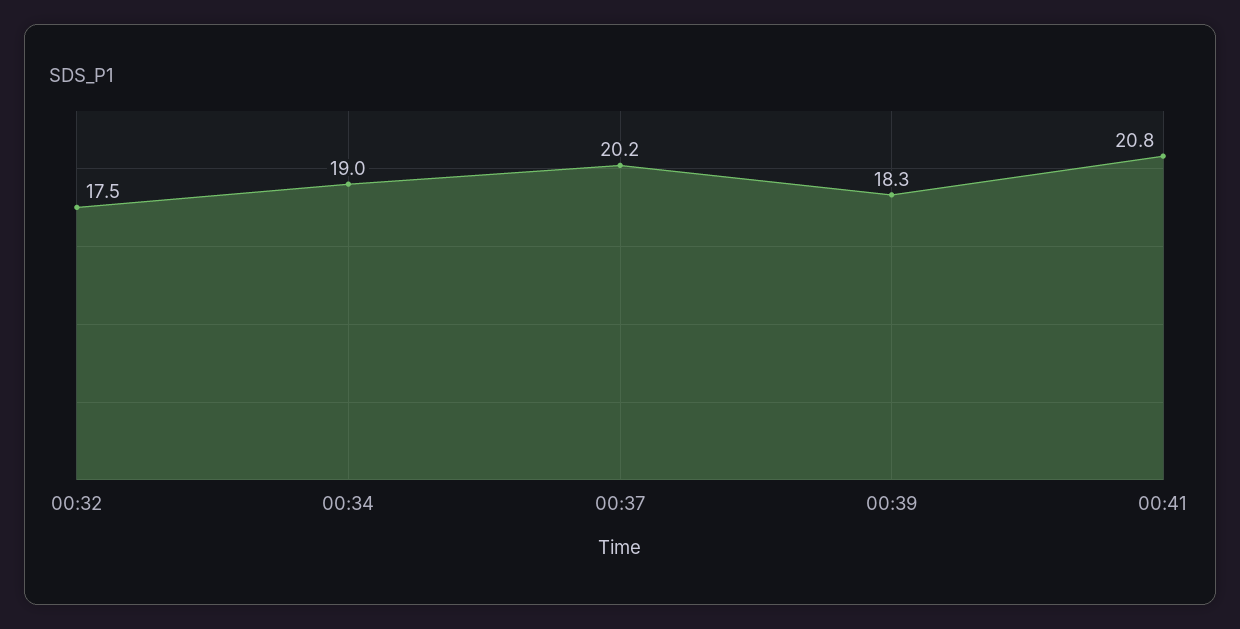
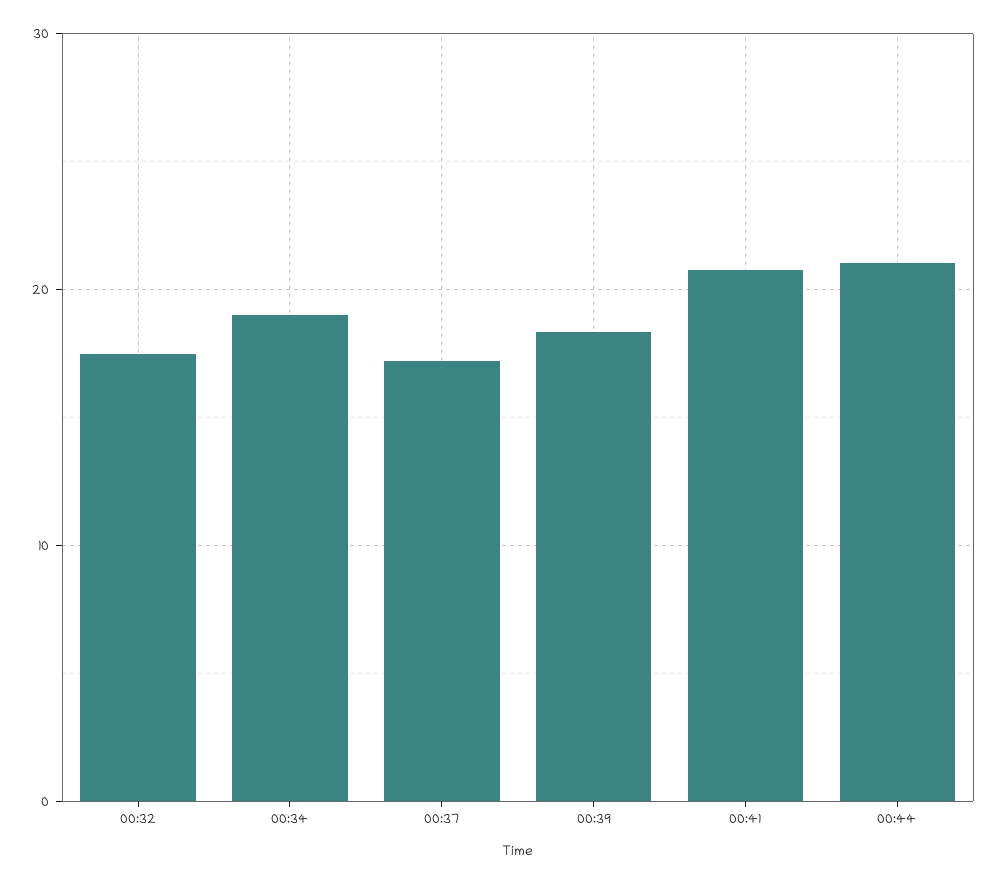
00:37: 20.2 -> 17
00:44: none -> 21

